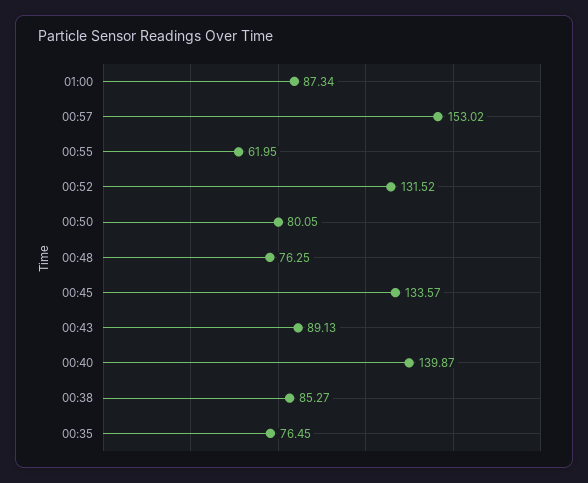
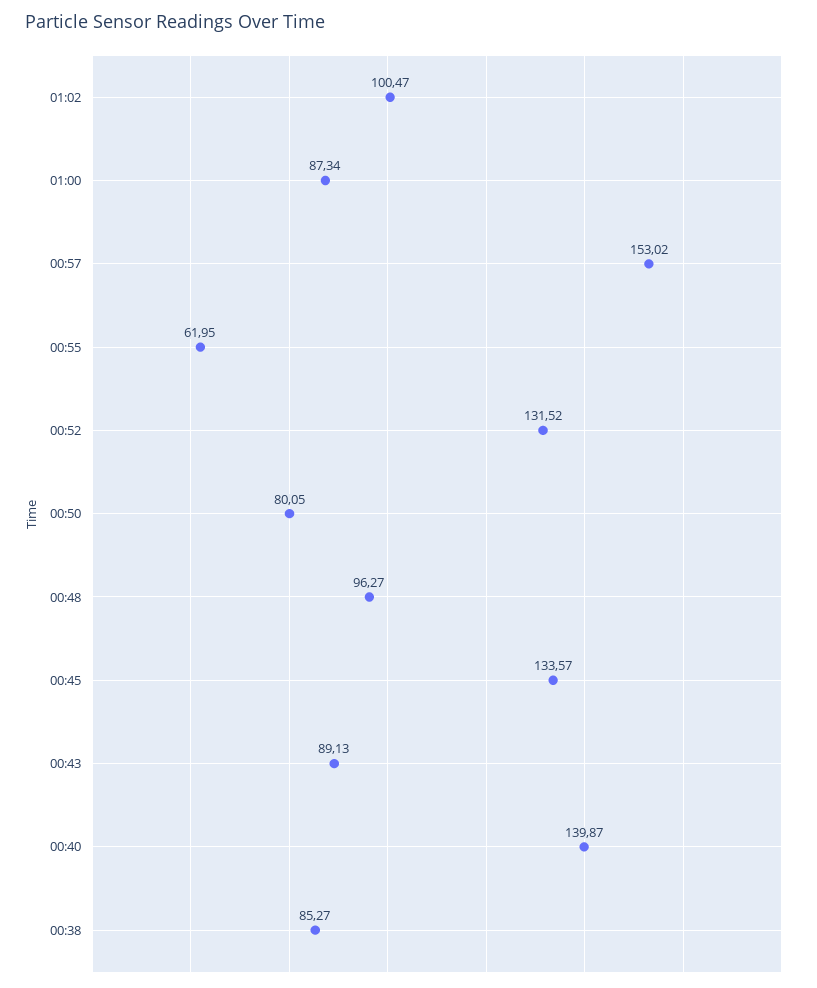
00:48: 76.25 -> 96.27
00:35: 76.45 -> none
01:02: none -> 100.47

